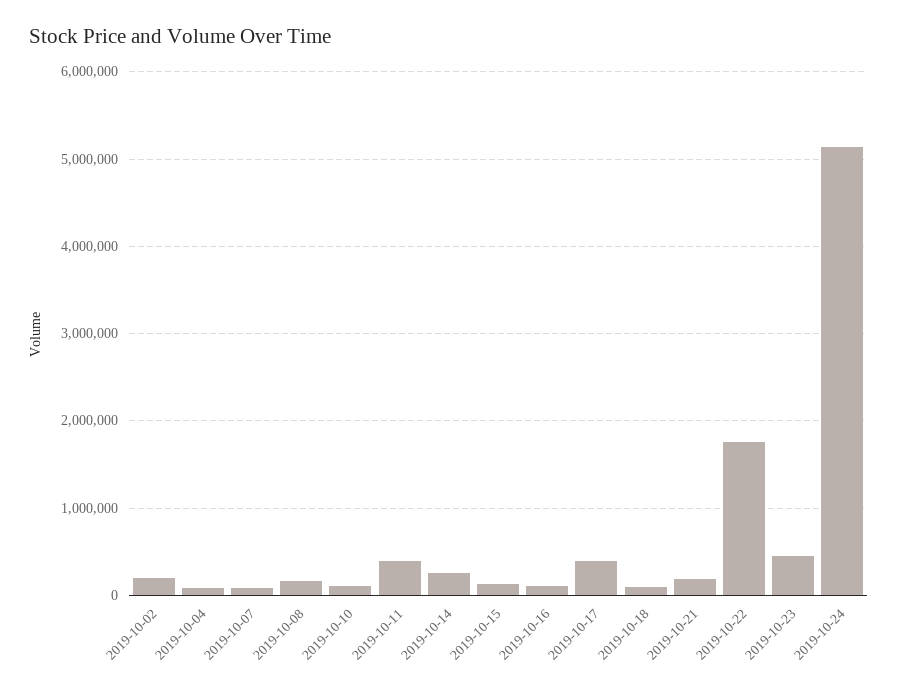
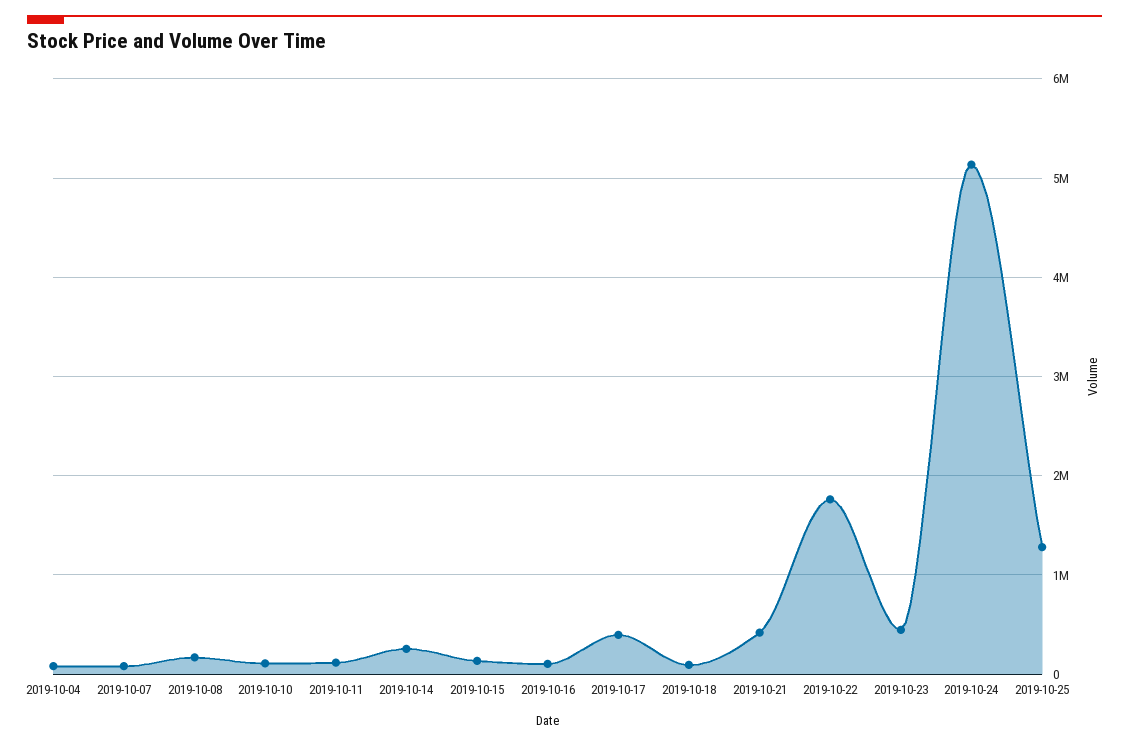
2019-10-02: 200000 -> none
2019-10-11: 400000 -> 100000
2019-10-21: 200000 -> 400000
2019-10-25: none -> 1300000

